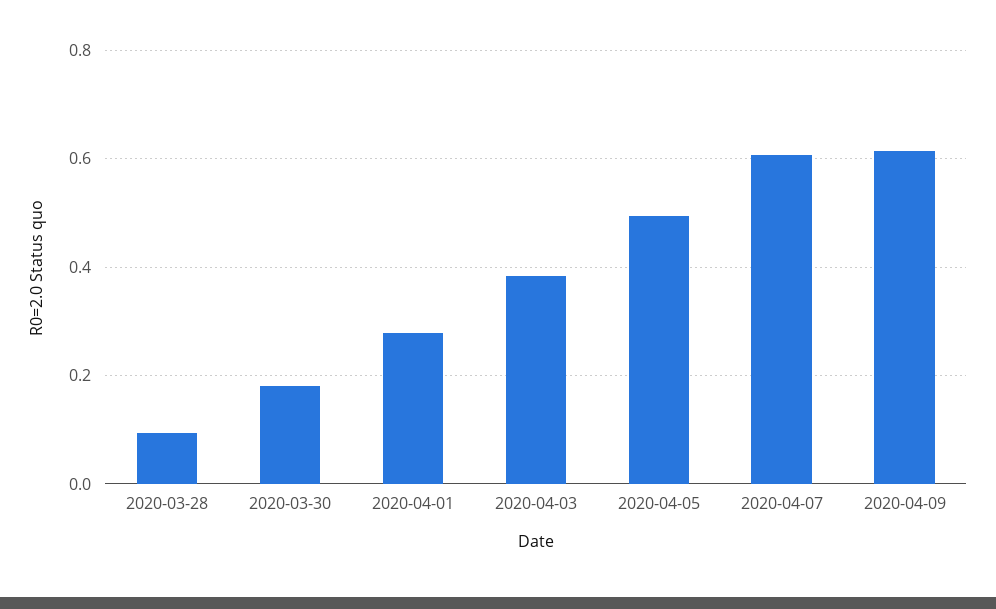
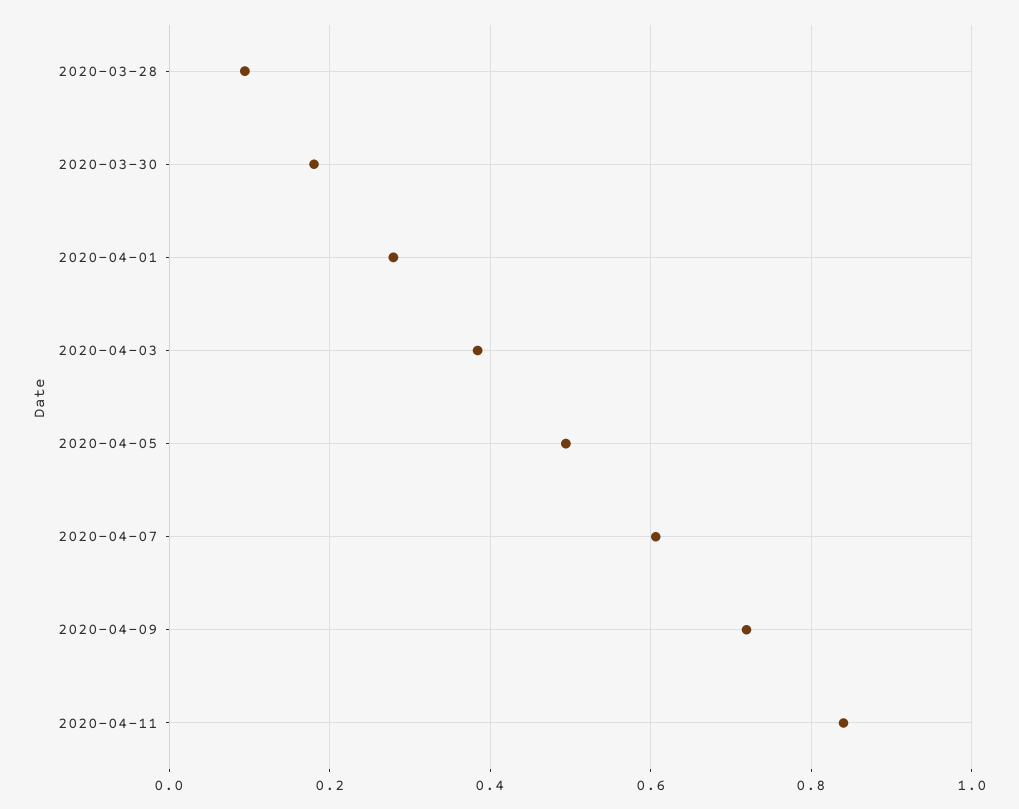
2020-04-09: 0.62 -> 0.72
2020-04-11: none -> 0.84

